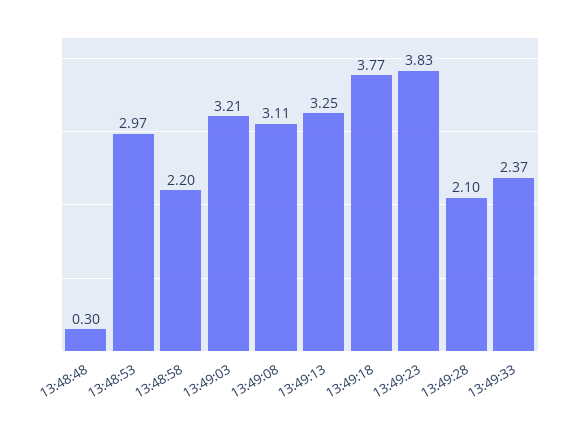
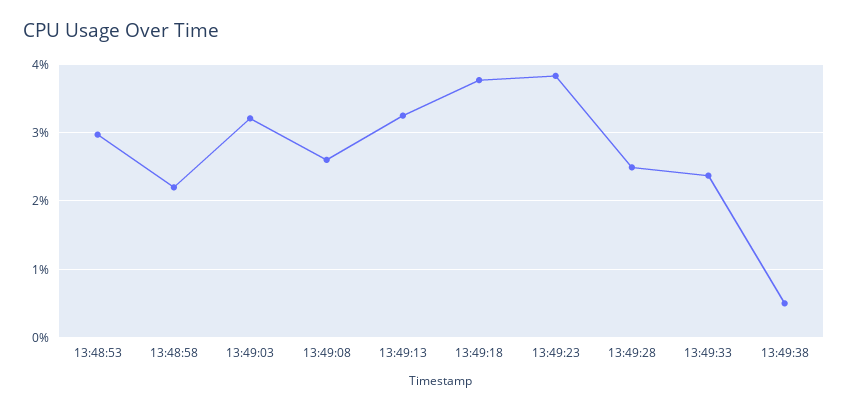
13:48:48: 0.3 -> none
13:49:08: 3.11 -> 2.6
13:49:28: 2.1 -> 2.5
13:49:38: none -> 0.5

